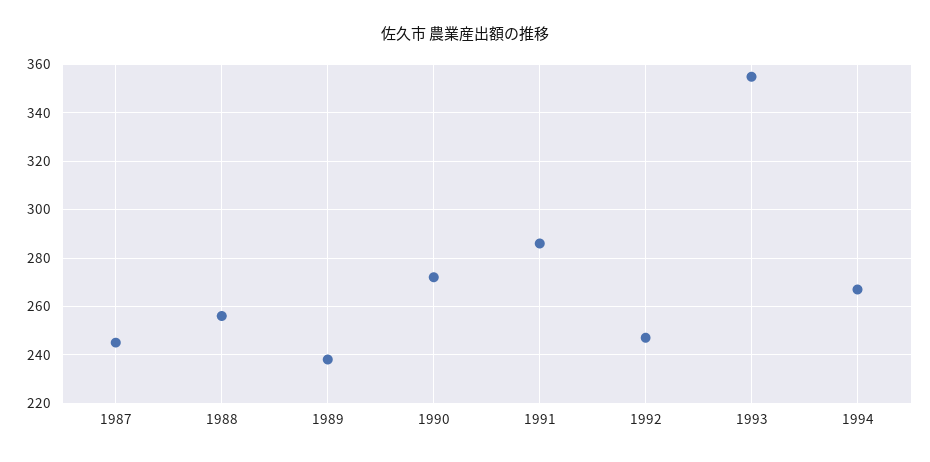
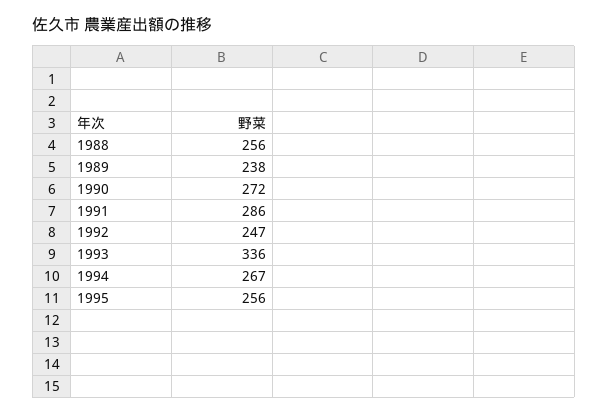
1987: 245 -> none
1993: 355 -> 336
1995: none -> 256

